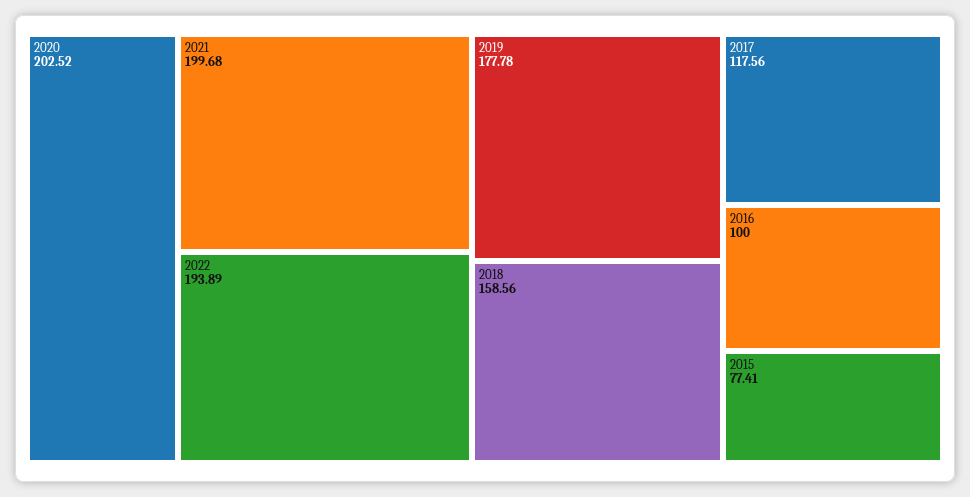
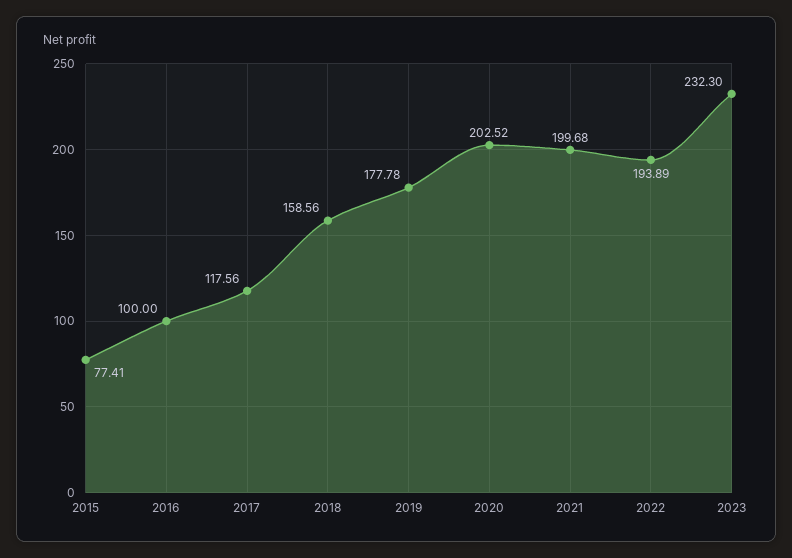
2023: none -> 232.3

